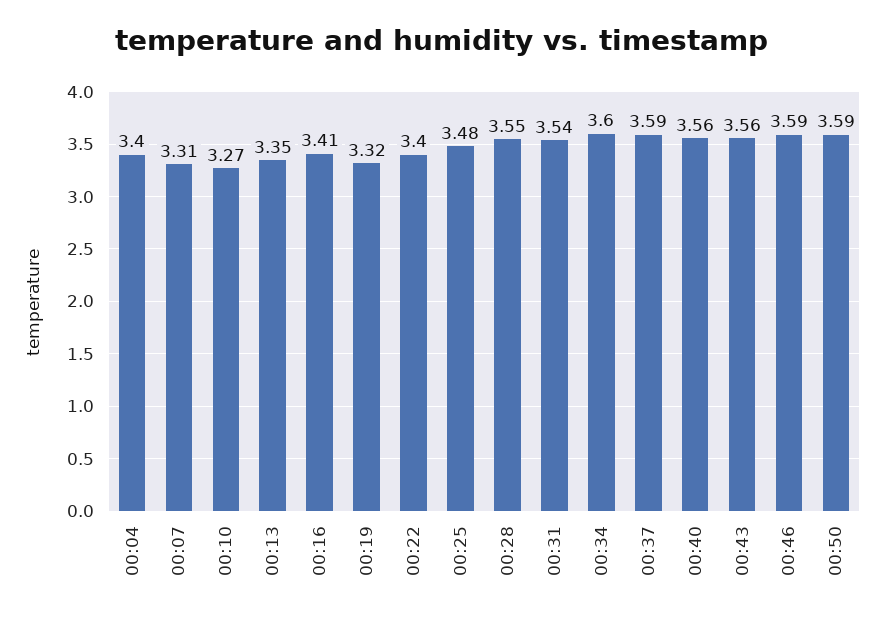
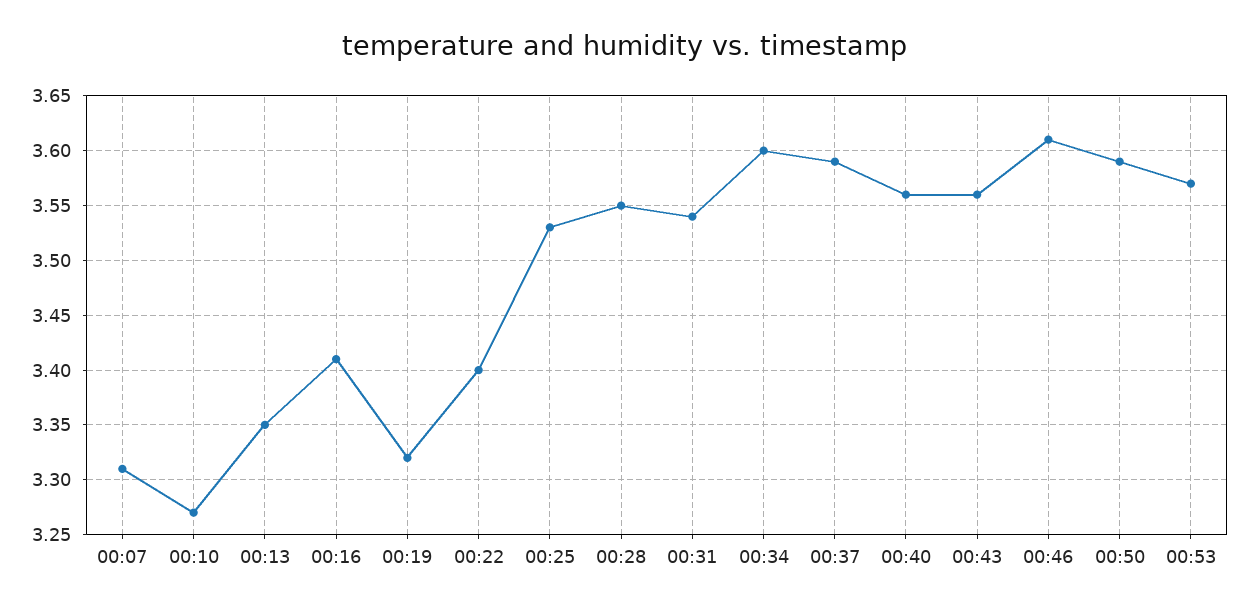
00:04: 3.4 -> none
00:25: 3.48 -> 3.53
00:46: 3.59 -> 3.61
00:53: none -> 3.57

